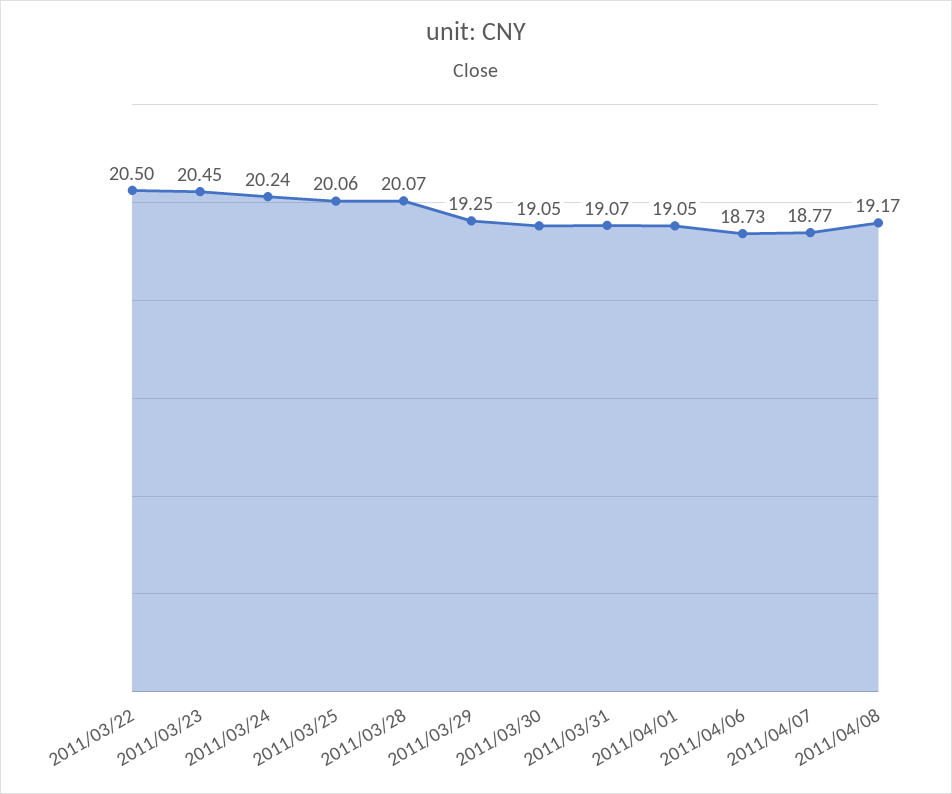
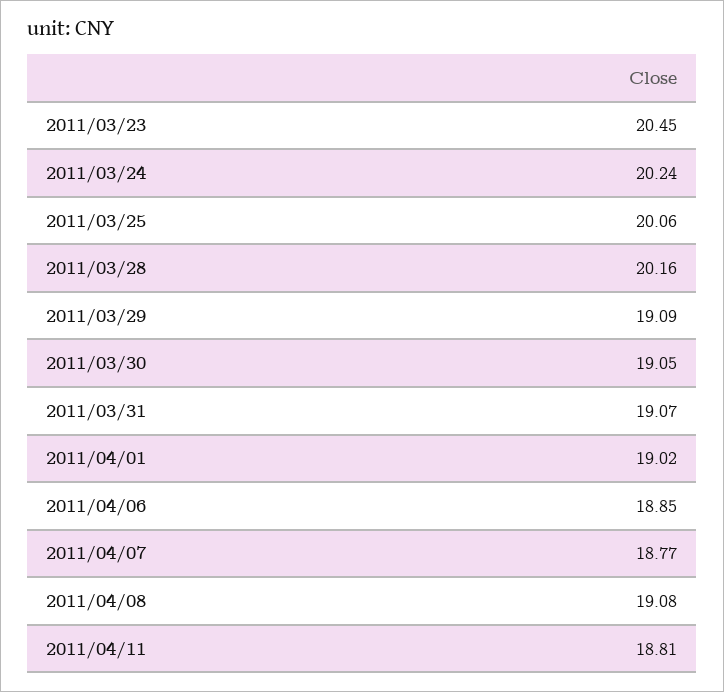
2011/03/22: 20.5 -> none
2011/03/28: 20.07 -> 20.16
2011/03/29: 19.25 -> 19.09
2011/04/01: 19.05 -> 19.02
2011/04/06: 18.73 -> 18.85
2011/04/08: 19.17 -> 19.08
2011/04/11: none -> 18.81

